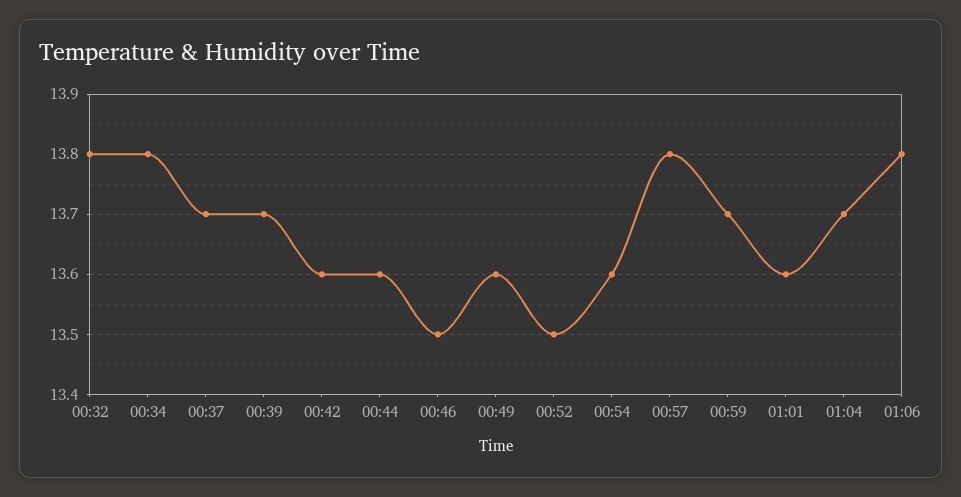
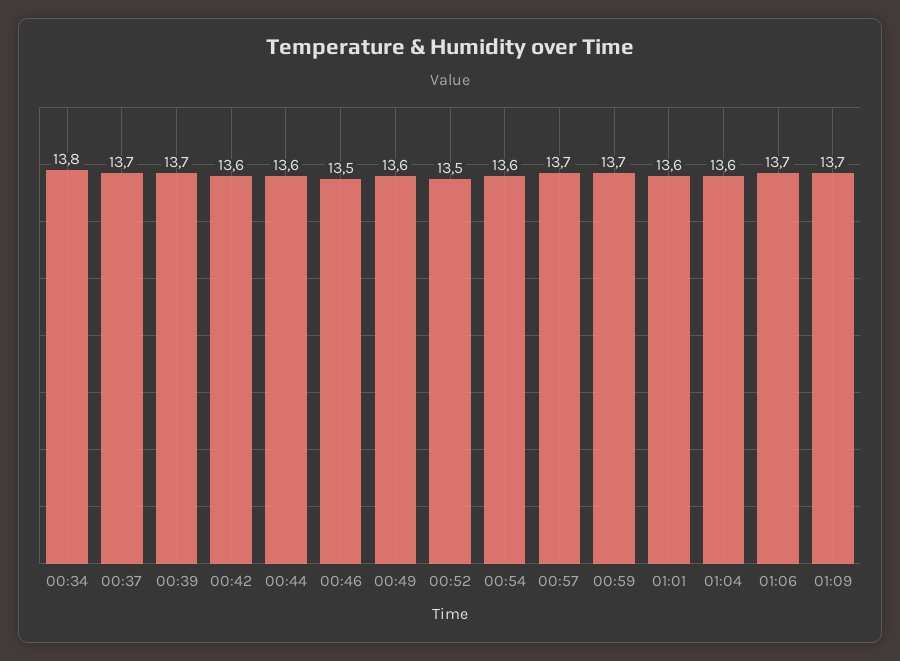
00:32: 13.8 -> none
00:57: 13.8 -> 13.7
01:04: 13.7 -> 13.6
01:06: 13.8 -> 13.7
01:09: none -> 13.7

